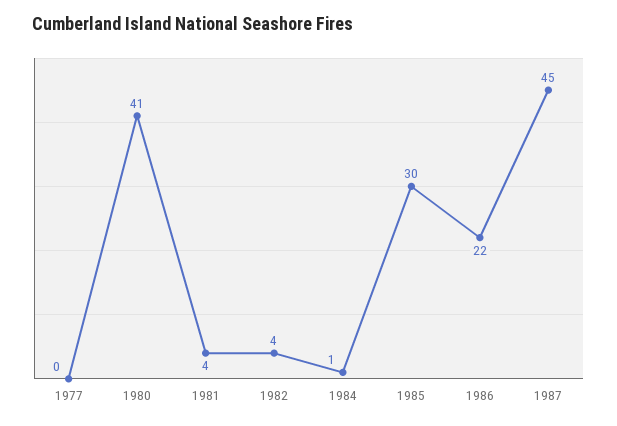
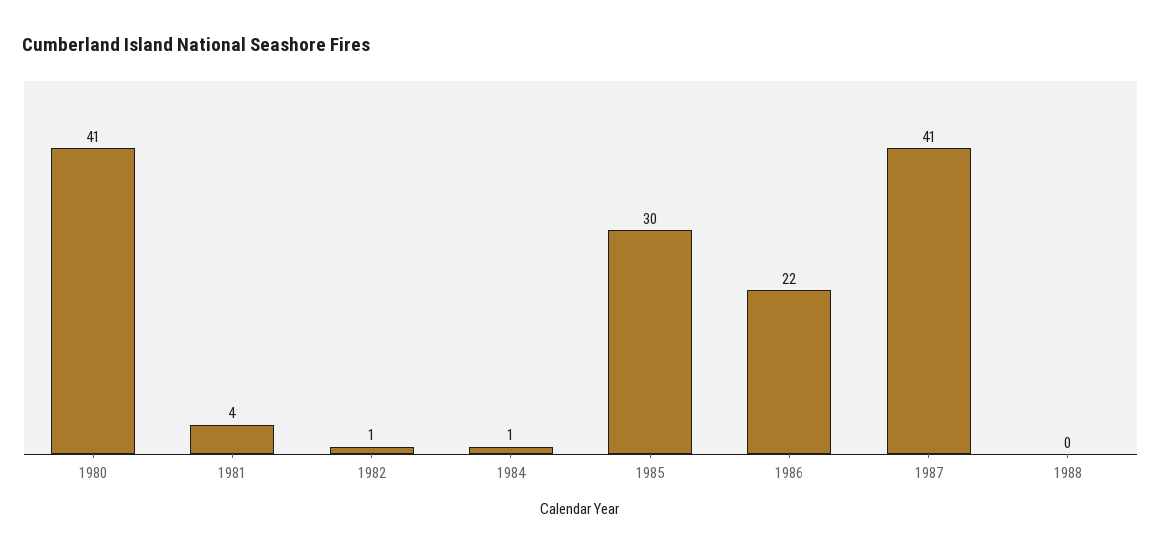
1977: 0 -> none
1982: 4 -> 1
1987: 45 -> 41
1988: none -> 0

